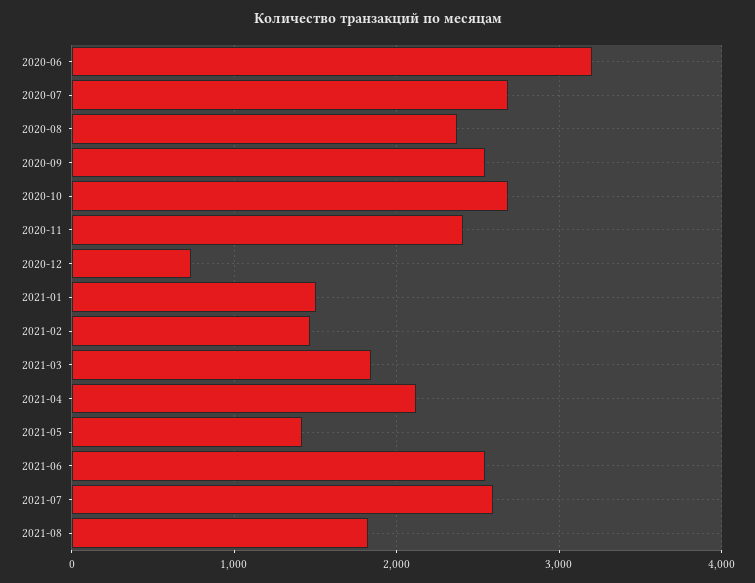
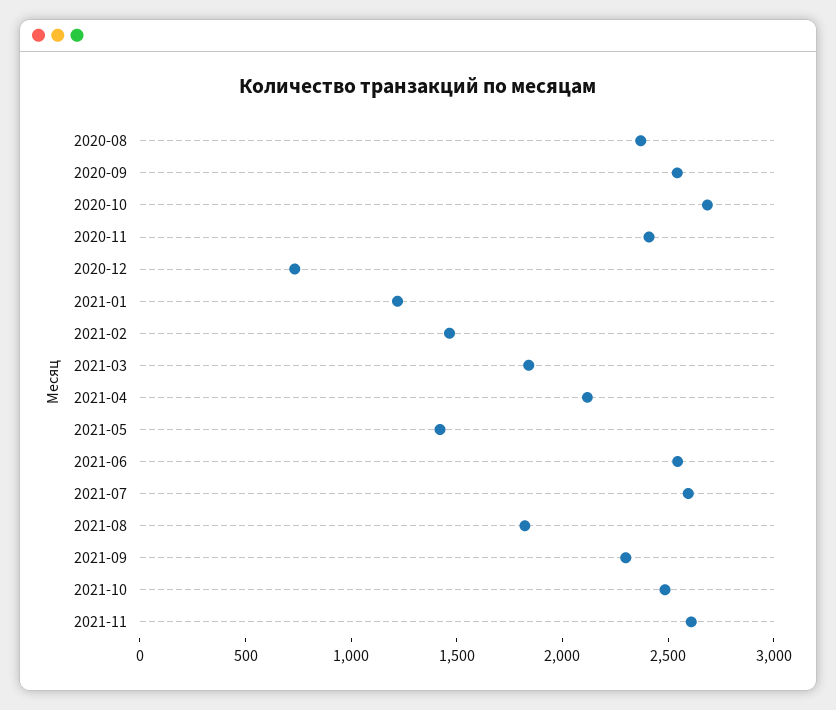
2020-06: 3200 -> none
2020-07: 2700 -> none
2021-01: 1500 -> 1200
2021-09: none -> 2300
2021-10: none -> 2500
2021-11: none -> 2600

